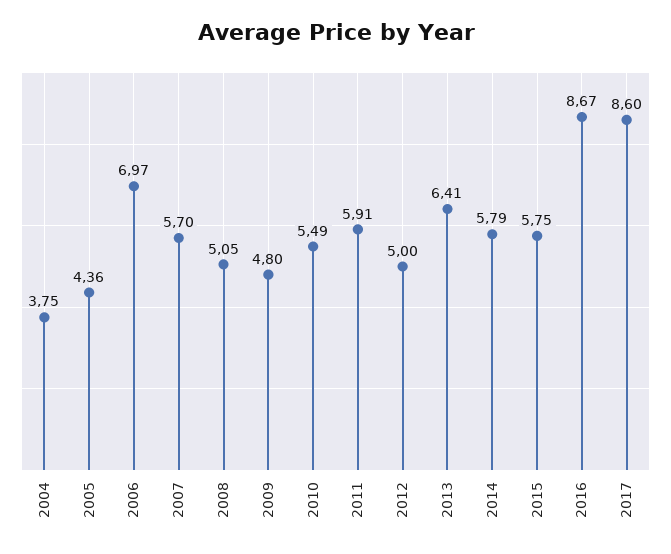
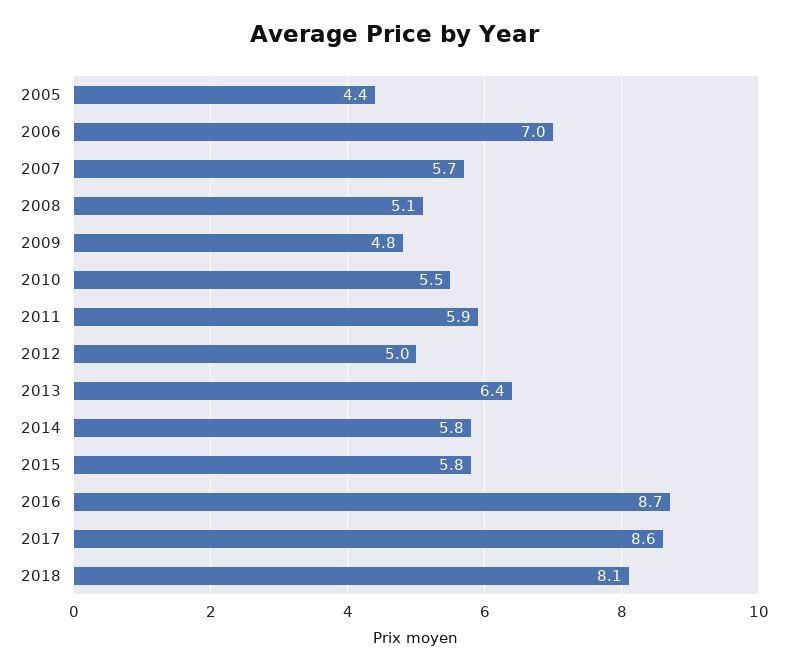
2004: 3.75 -> none
2018: none -> 8.1

